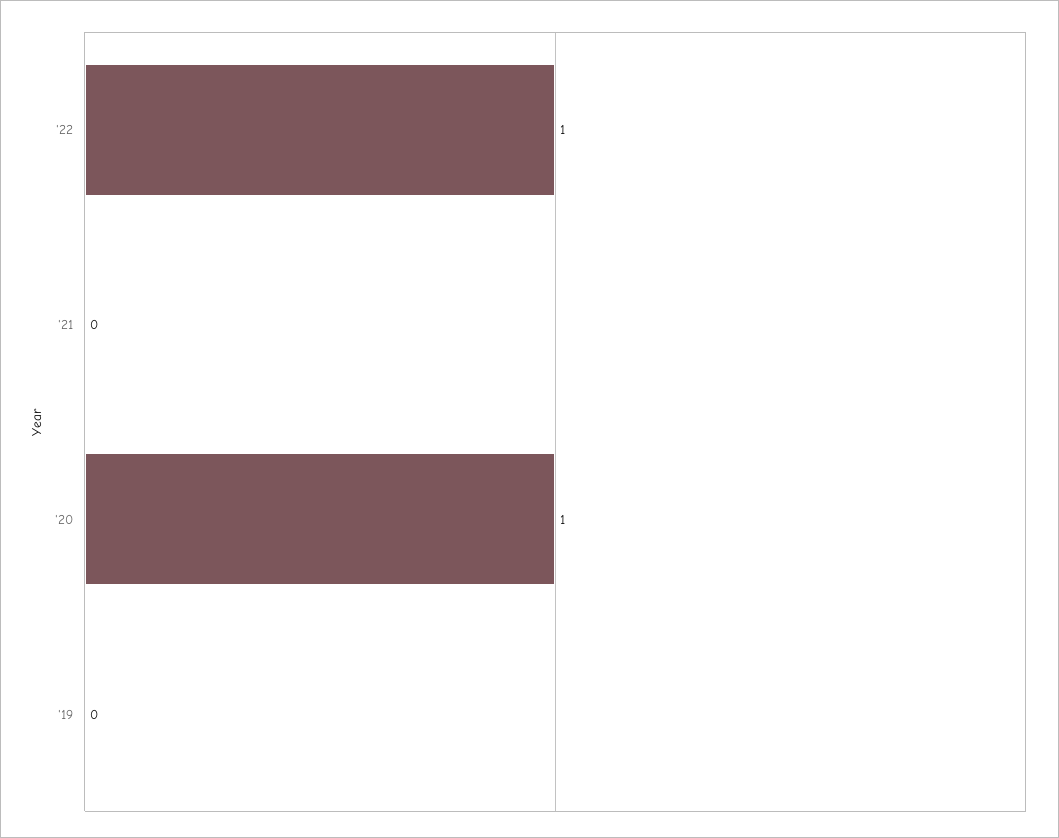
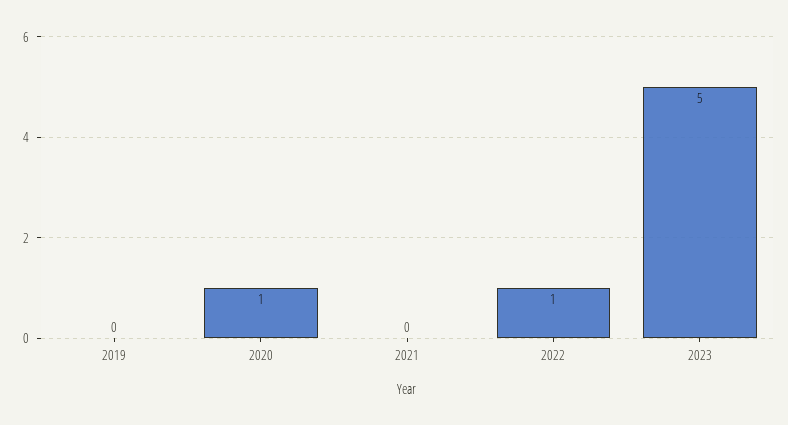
2023: none -> 5

